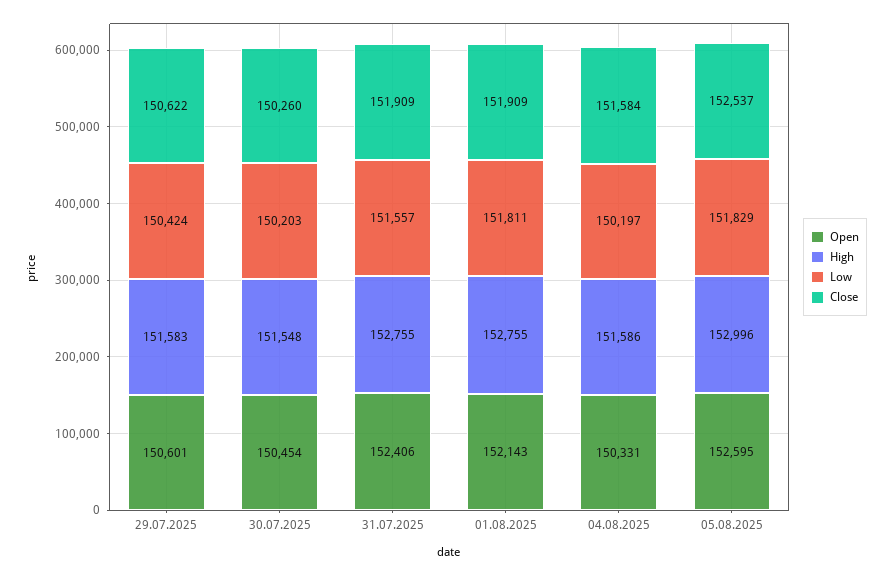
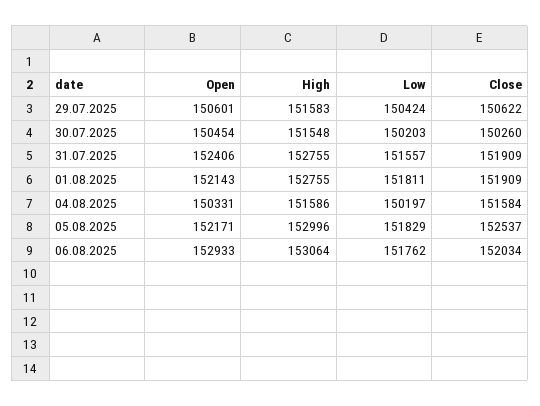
Open, 05.08.2025: 152595 -> 152171
Open, 06.08.2025: none -> 152933
High, 06.08.2025: none -> 153064
Low, 06.08.2025: none -> 151762
Close, 06.08.2025: none -> 152034

